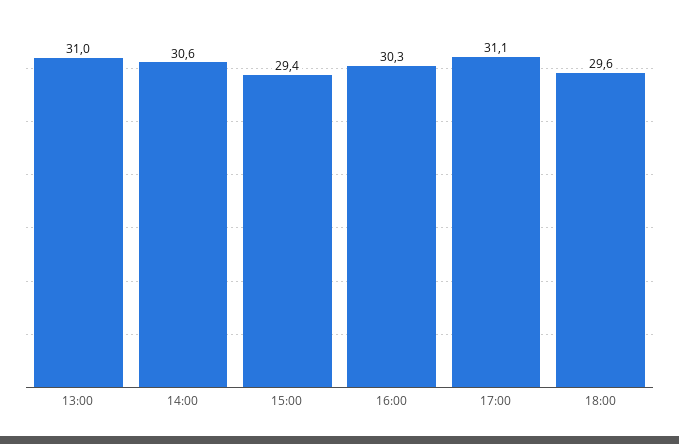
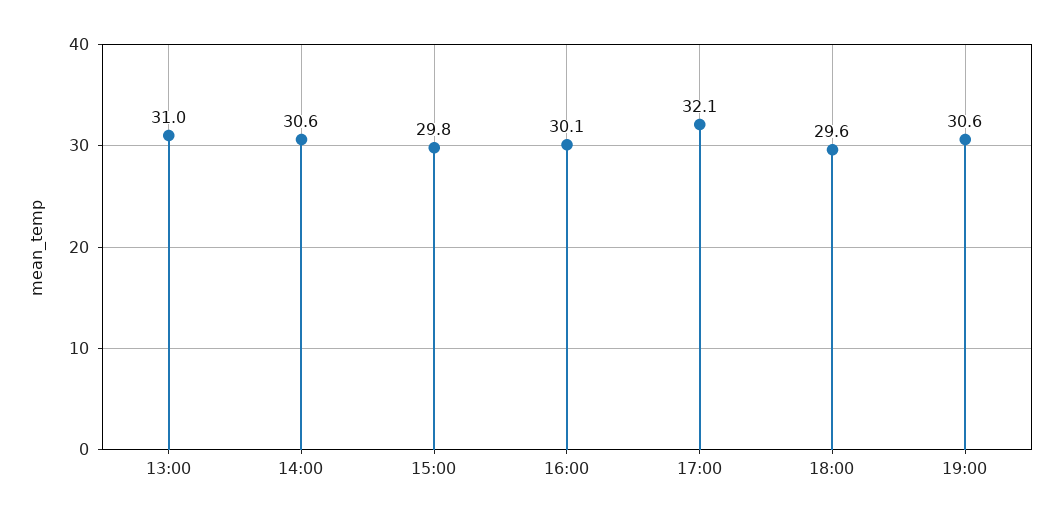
15:00: 29.4 -> 29.8
16:00: 30.3 -> 30.1
17:00: 31.1 -> 32.1
19:00: none -> 30.6

